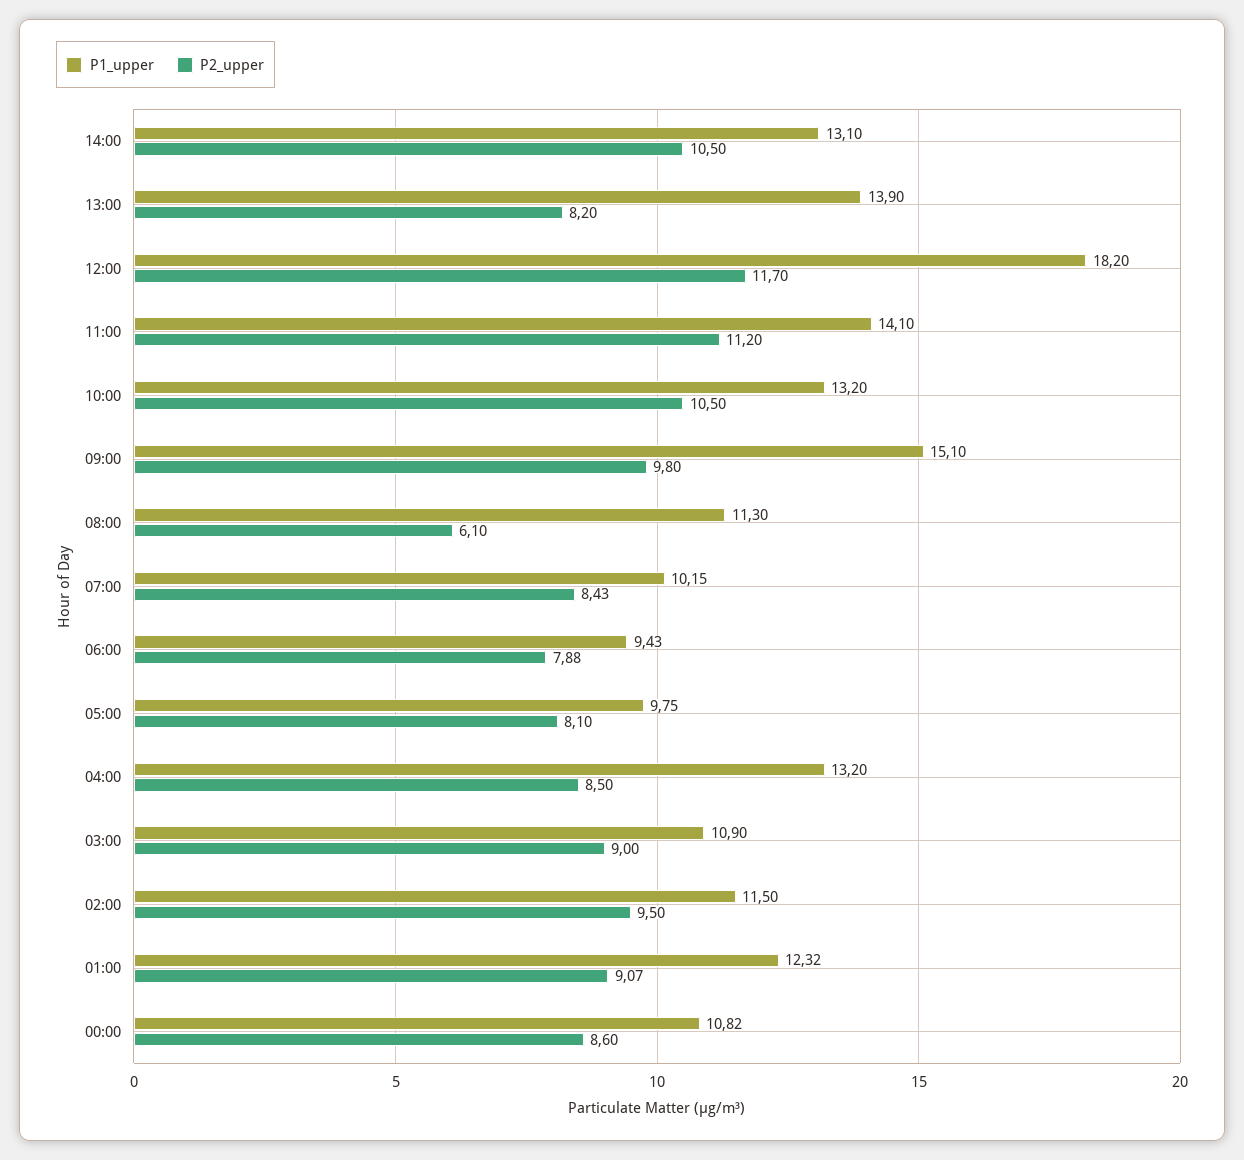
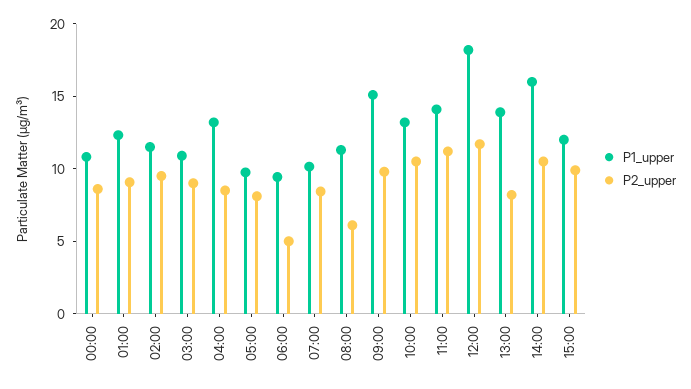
P1_upper, 14:00: 13.1 -> 16
P2_upper, 06:00: 7.88 -> 5
P1_upper, 15:00: none -> 12
P2_upper, 15:00: none -> 10

